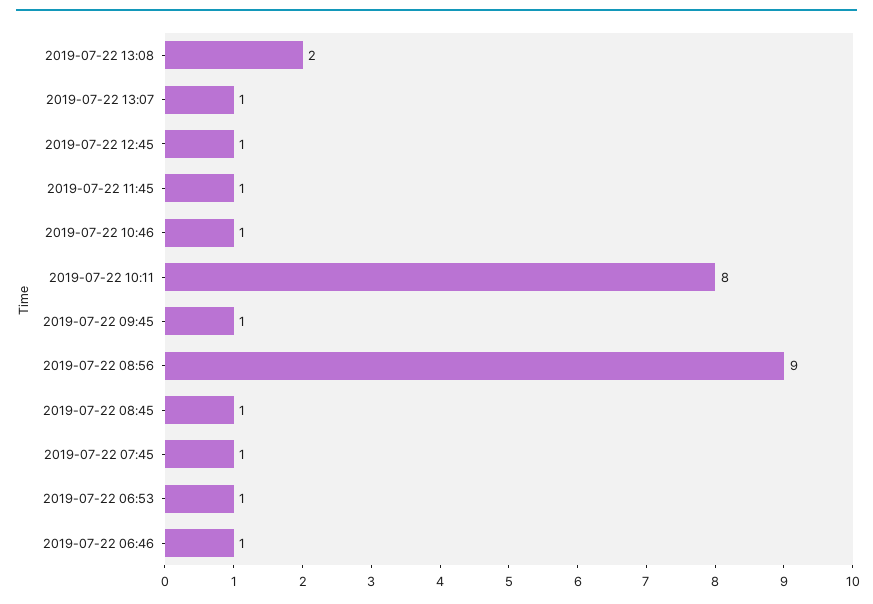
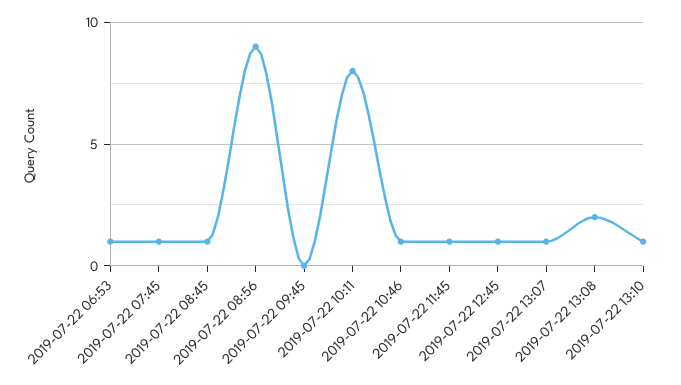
2019-07-22 09:45: 1 -> 0
2019-07-22 06:46: 1 -> none
2019-07-22 13:10: none -> 1

